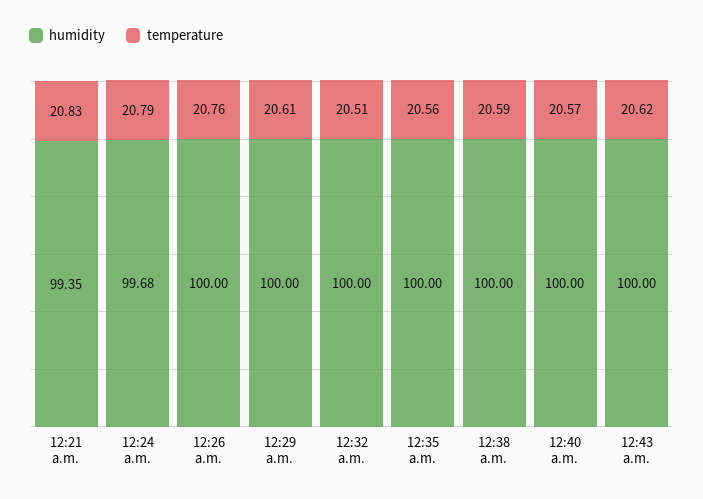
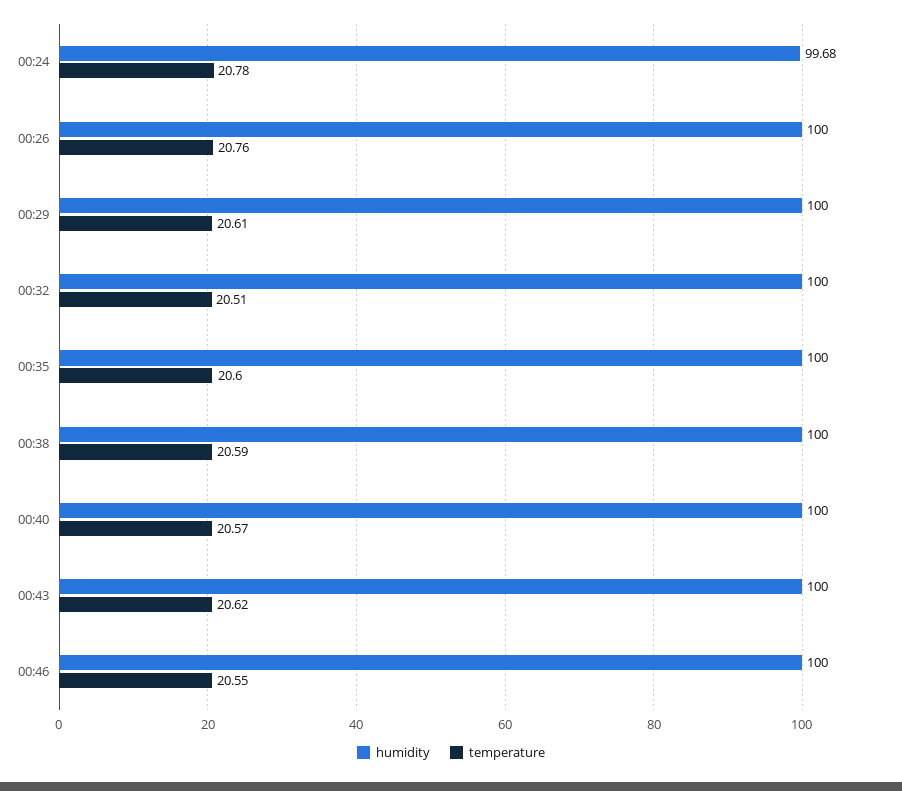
humidity, 12:21 a.m.: 99.35 -> none
temperature, 12:21 a.m.: 20.83 -> none
temperature, 12:24 a.m.: 20.79 -> 20.78
temperature, 12:35 a.m.: 20.56 -> 20.6
humidity, 00:46: none -> 100
temperature, 00:46: none -> 20.55

